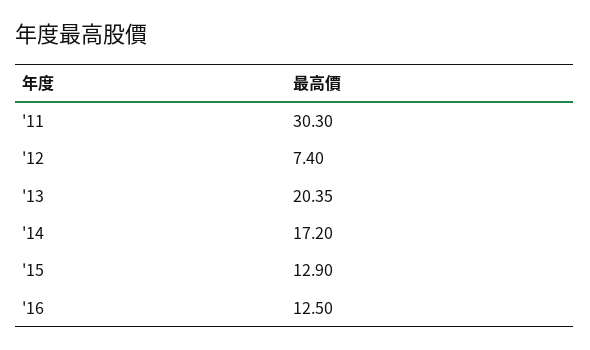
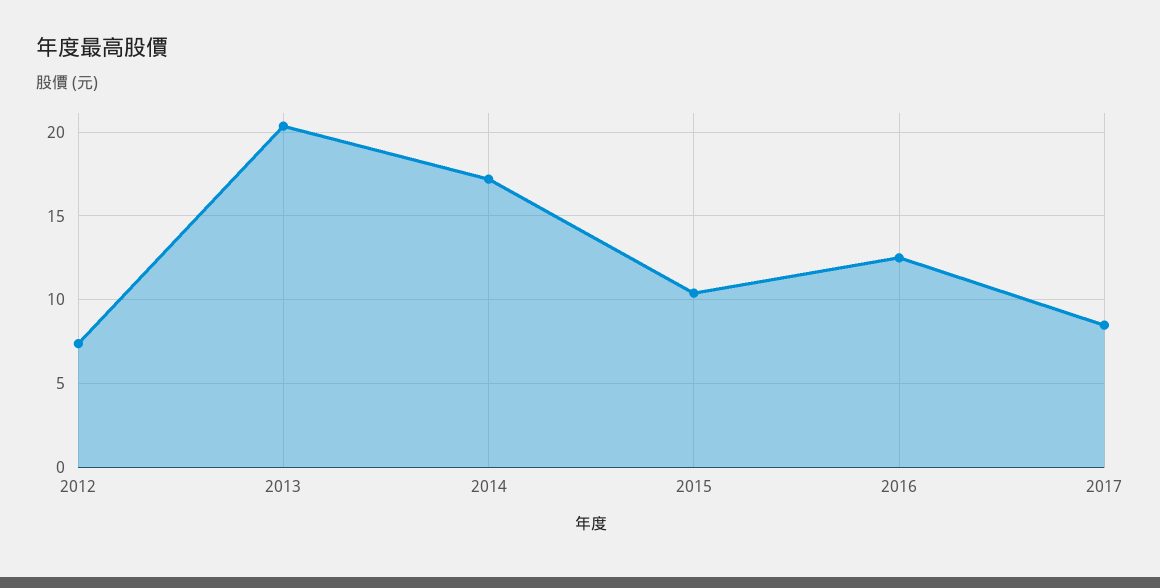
'11: 30.3 -> none
'15: 12.9 -> 10.5
2017: none -> 8.5

